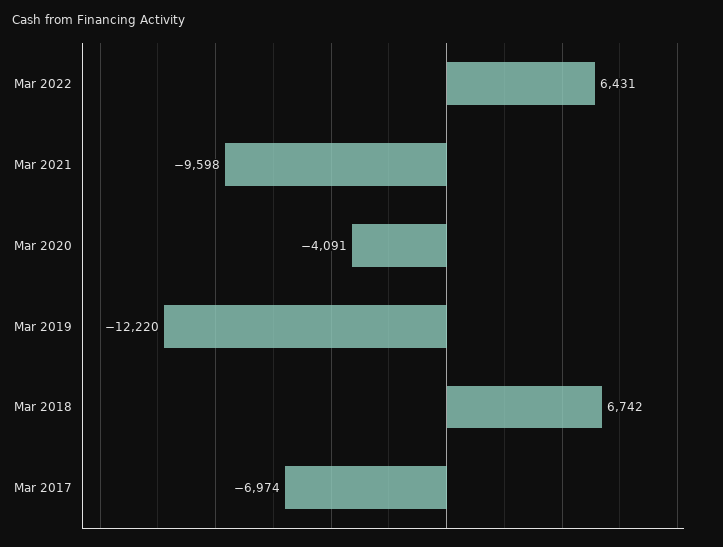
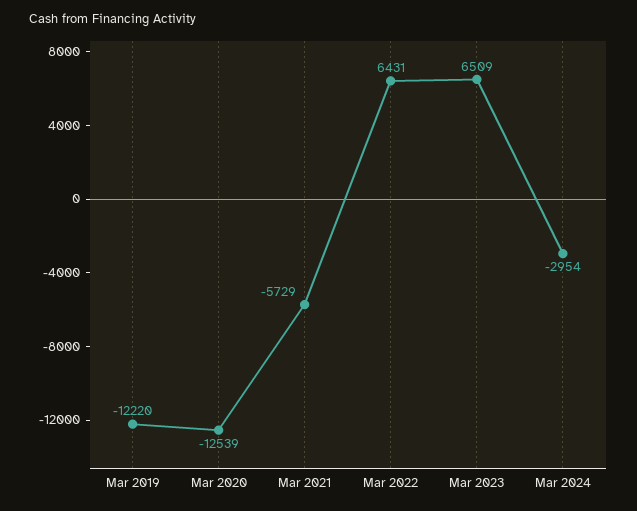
Mar 2021: -9598 -> -5729
Mar 2020: -4091 -> -12539
Mar 2018: 6742 -> none
Mar 2017: -6974 -> none
Mar 2023: none -> 6509
Mar 2024: none -> -2954

